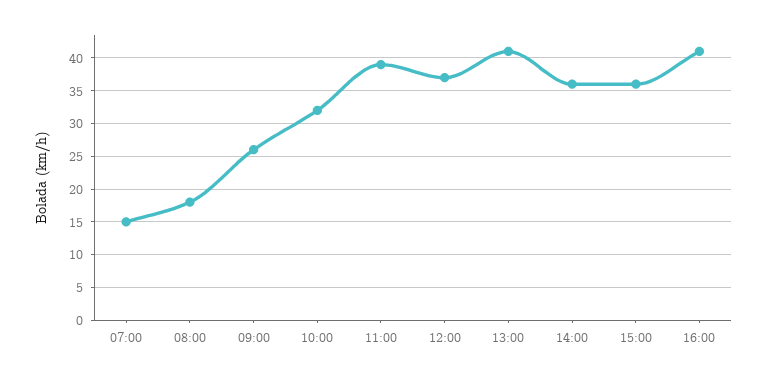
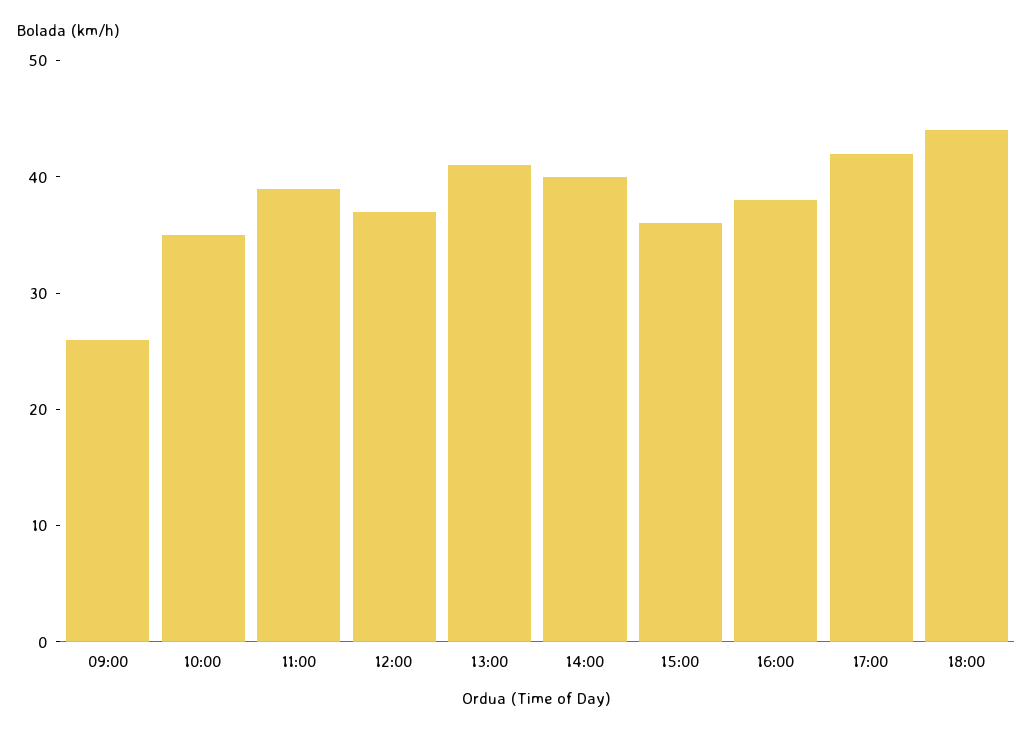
07:00: 15 -> none
08:00: 18 -> none
10:00: 32 -> 35
14:00: 36 -> 40
16:00: 41 -> 38
17:00: none -> 42
18:00: none -> 44

